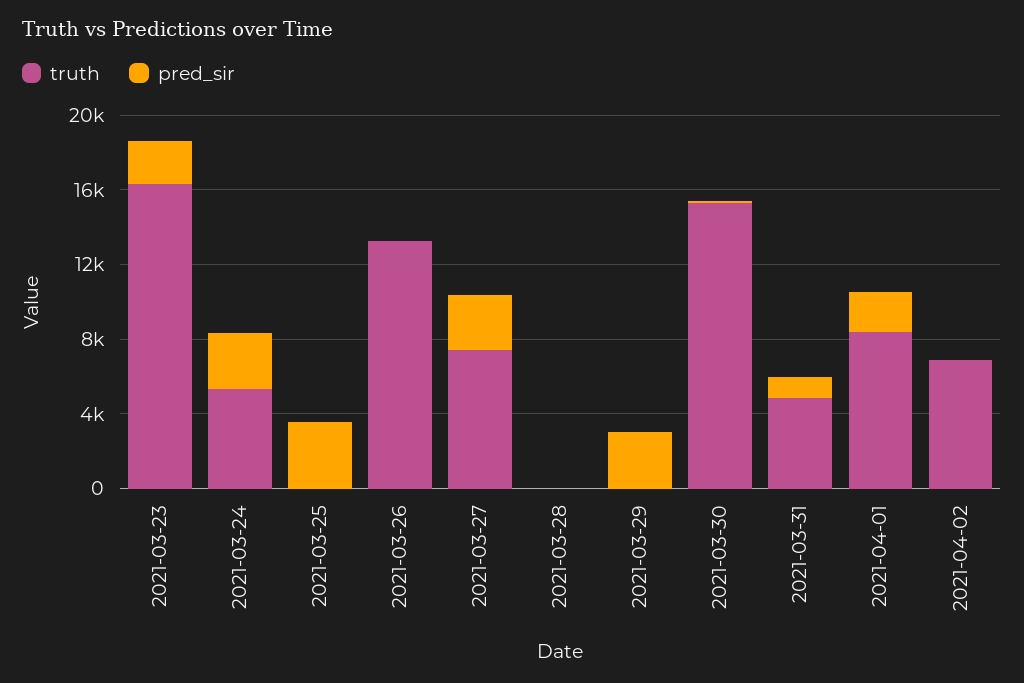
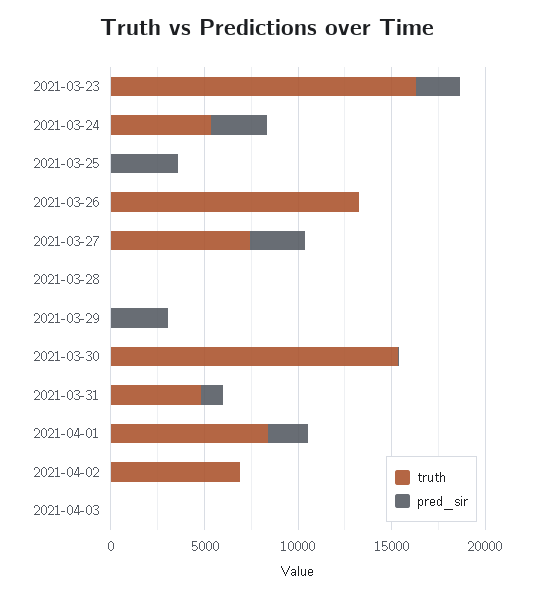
truth, 2021-04-03: none -> 0
pred_sir, 2021-04-03: none -> 0

